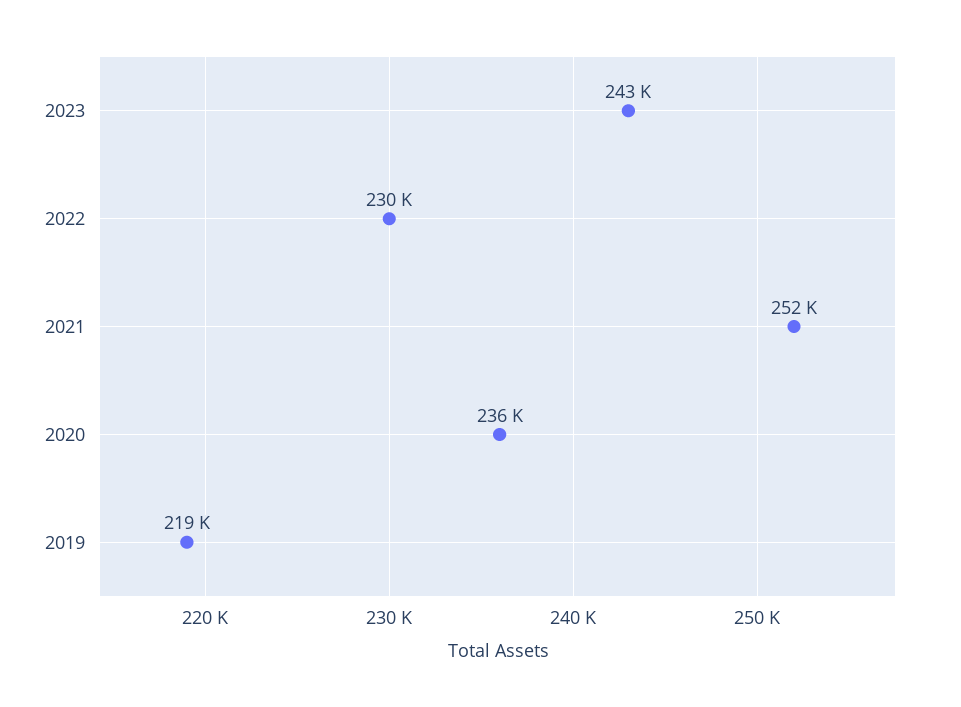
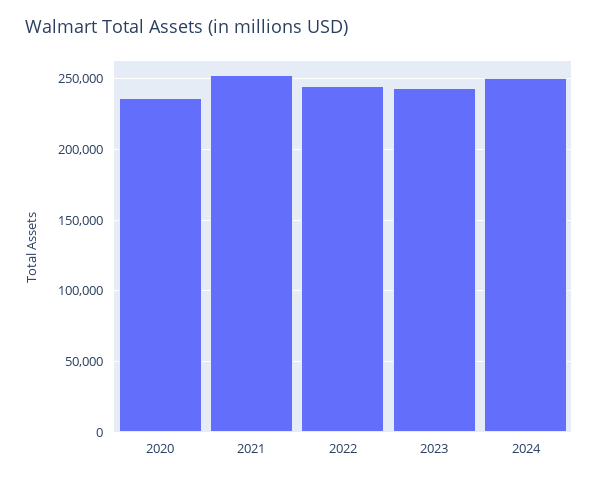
2022: 230000 -> 245000
2019: 219000 -> none
2024: none -> 250000

